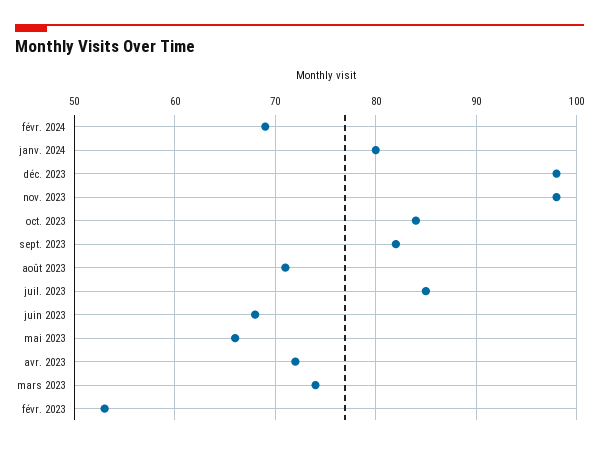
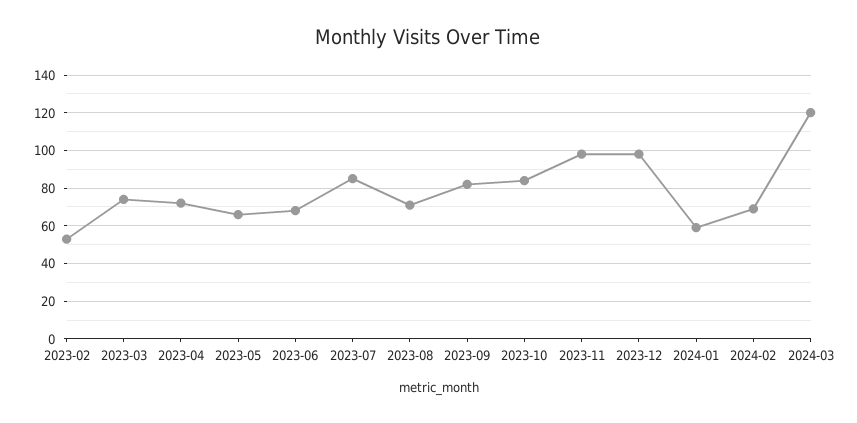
janv. 2024: 80 -> 60
2024-03: none -> 120

